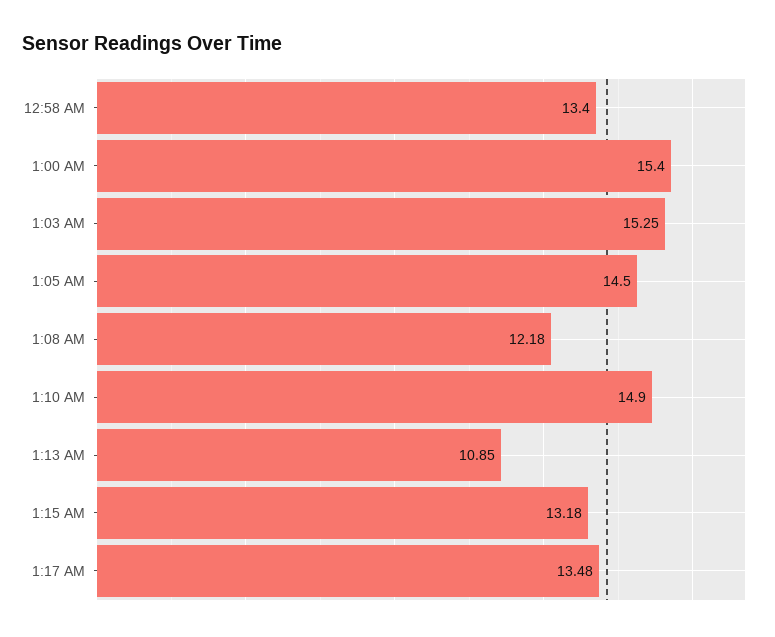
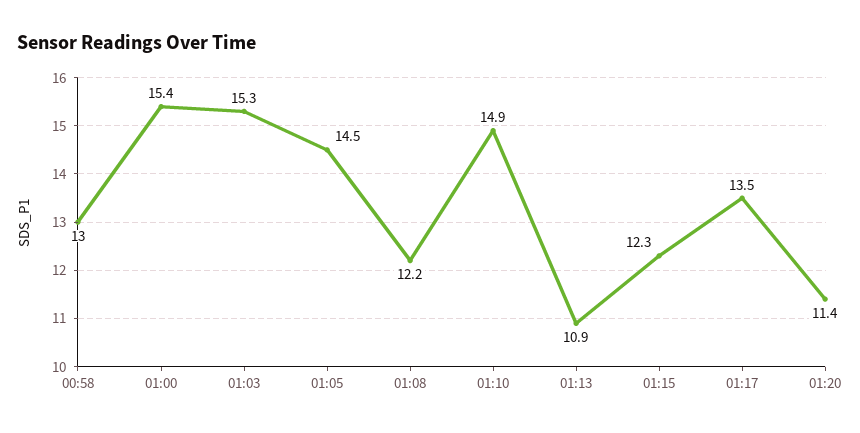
12:58 AM: 13.4 -> 13
1:15 AM: 13.18 -> 12.3
01:20: none -> 11.4

